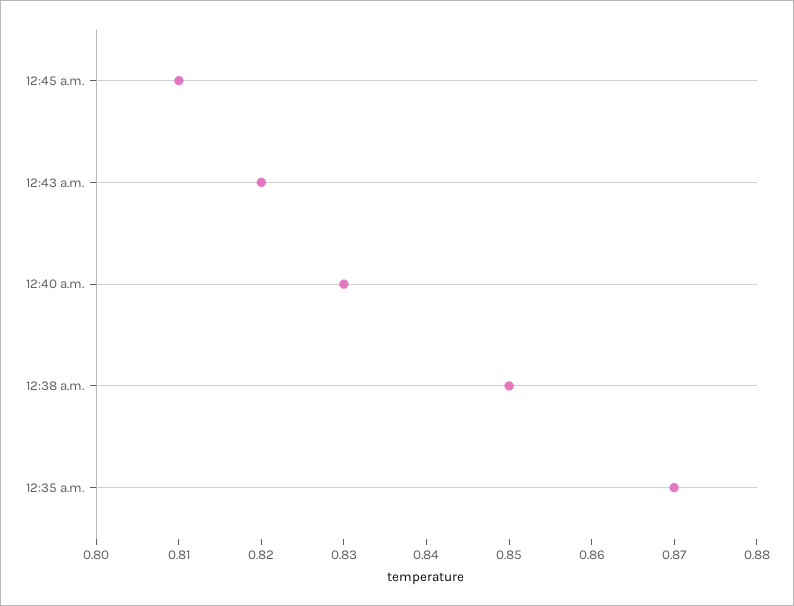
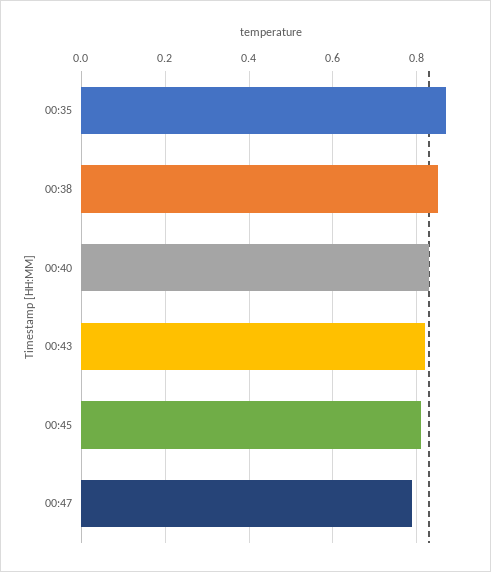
00:47: none -> 0.8

